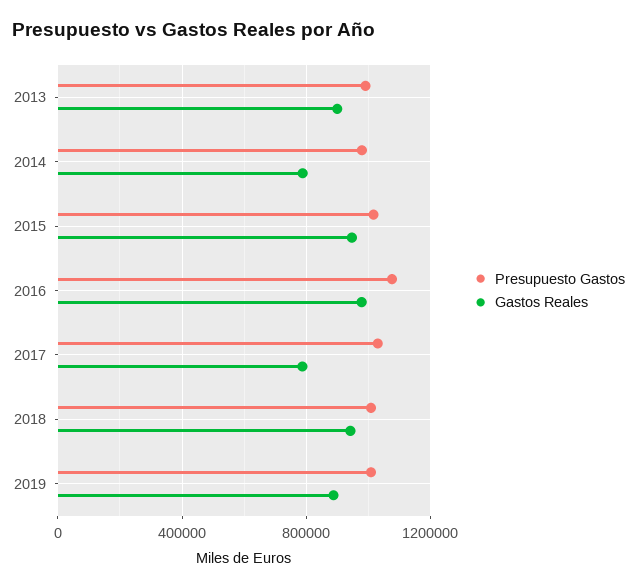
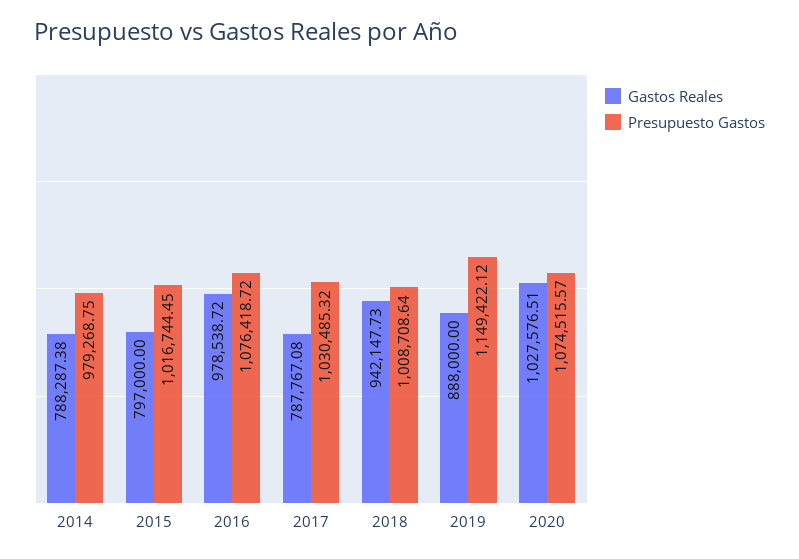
Presupuesto Gastos, 2013: 1000000 -> none
Gastos Reales, 2013: 900000 -> none
Gastos Reales, 2015: 950000 -> 797000
Presupuesto Gastos, 2019: 1000000 -> 1149422.12
Gastos Reales, 2020: none -> 1027576.51
Presupuesto Gastos, 2020: none -> 1074515.57

